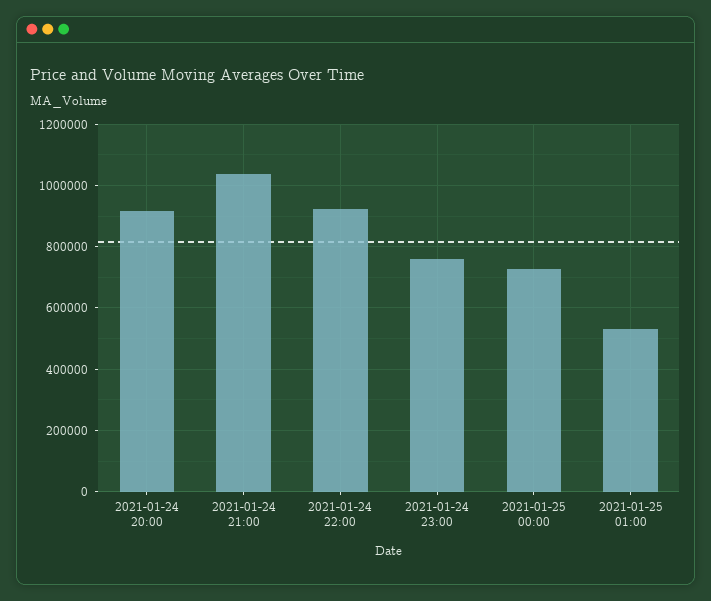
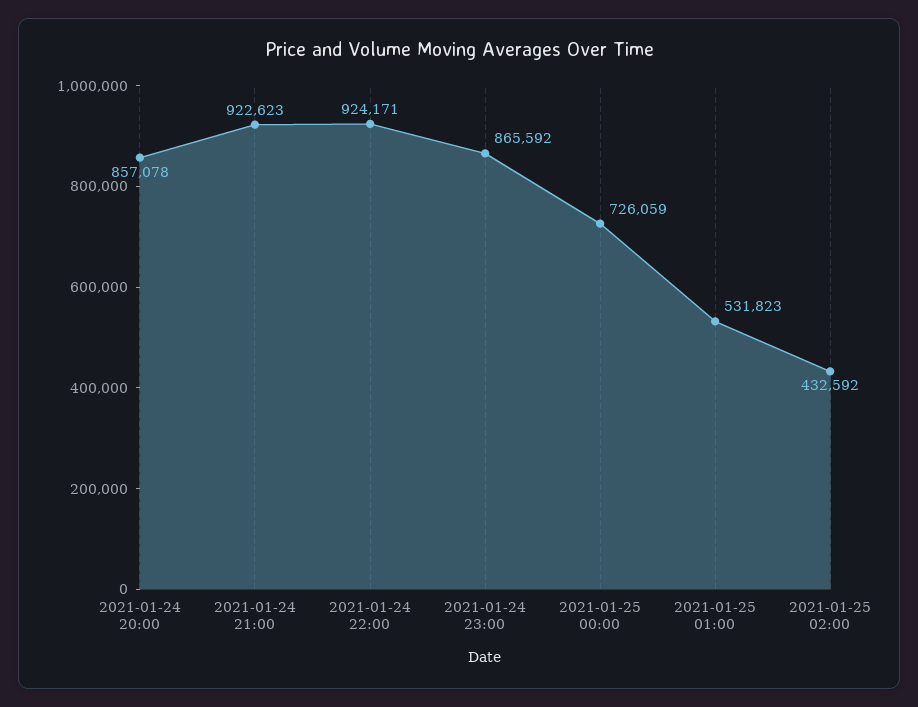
2021-01-24 20:00: 920000 -> 857078
2021-01-24 21:00: 1040000 -> 922623
2021-01-24 23:00: 760000 -> 865592
2021-01-25 02:00: none -> 432592

